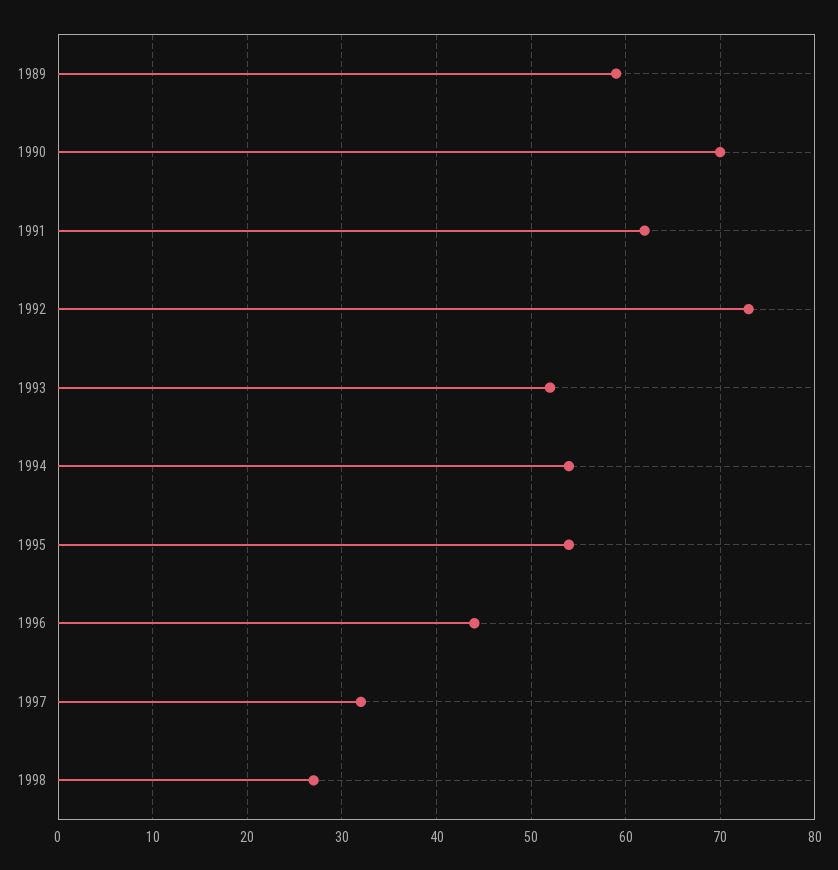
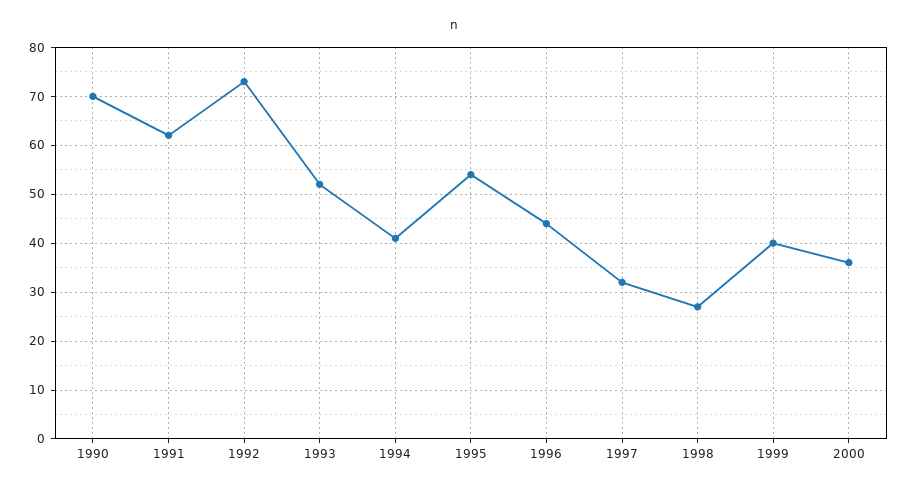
1989: 59 -> none
1994: 54 -> 40
1999: none -> 40
2000: none -> 35

